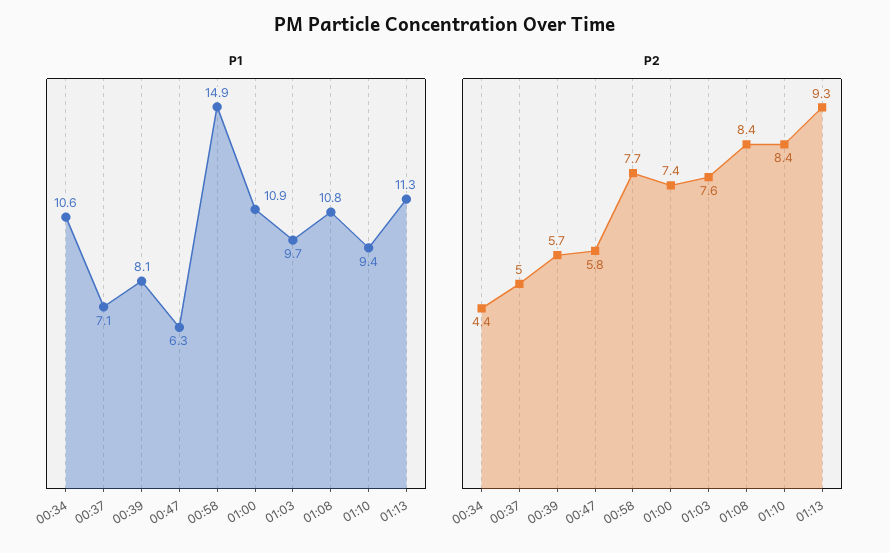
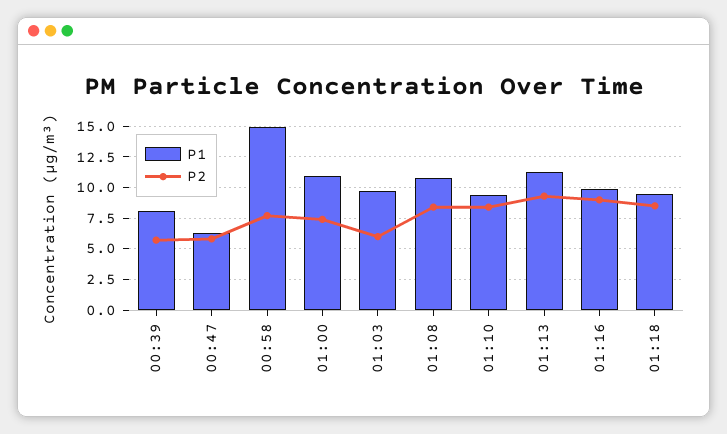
P1, 00:34: 10.6 -> none
P1, 00:37: 7.1 -> none
P2, 00:34: 4.4 -> none
P2, 00:37: 5 -> none
P2, 01:03: 7.6 -> 6
P1, 01:16: none -> 10
P2, 01:16: none -> 9
P1, 01:18: none -> 9.5
P2, 01:18: none -> 8.5

